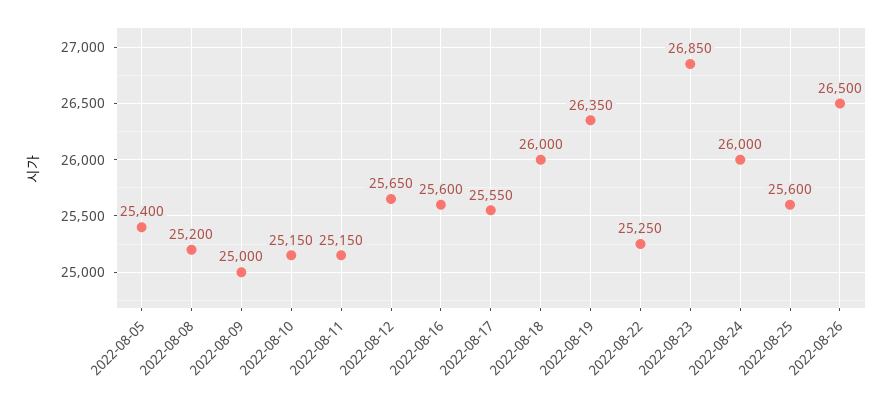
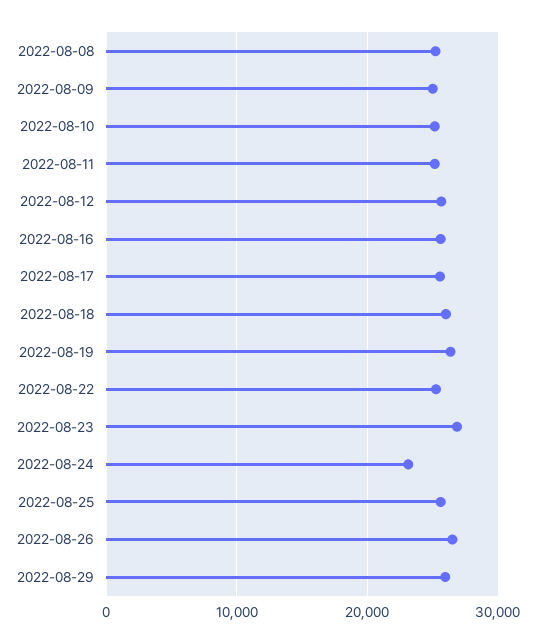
2022-08-05: 25400 -> none
2022-08-24: 26000 -> 23000
2022-08-29: none -> 26000

